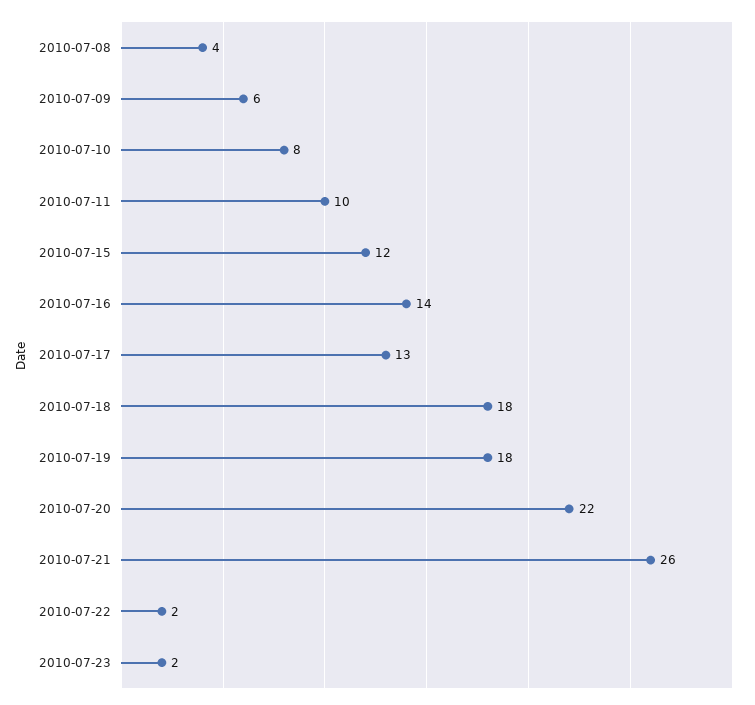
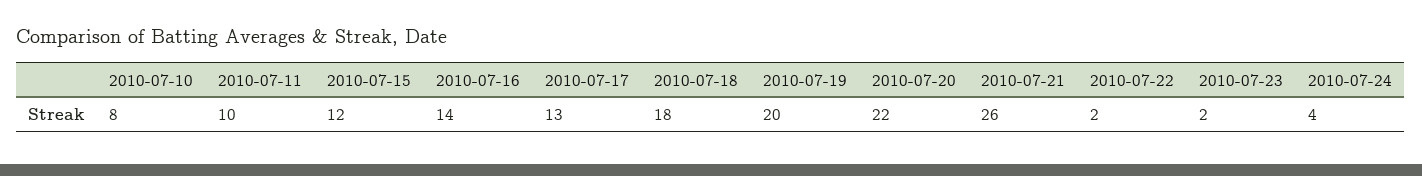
2010-07-08: 4 -> none
2010-07-09: 6 -> none
2010-07-19: 18 -> 20
2010-07-24: none -> 4

